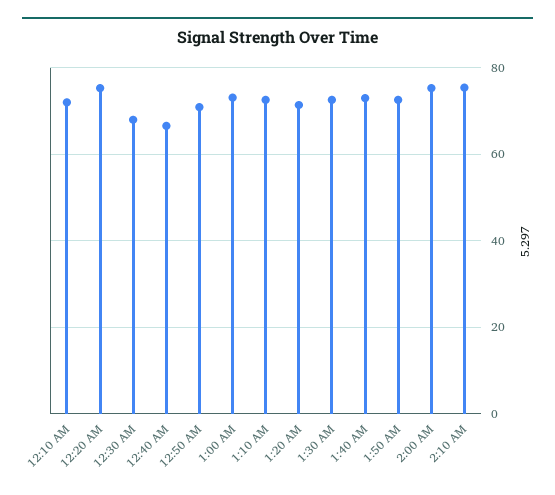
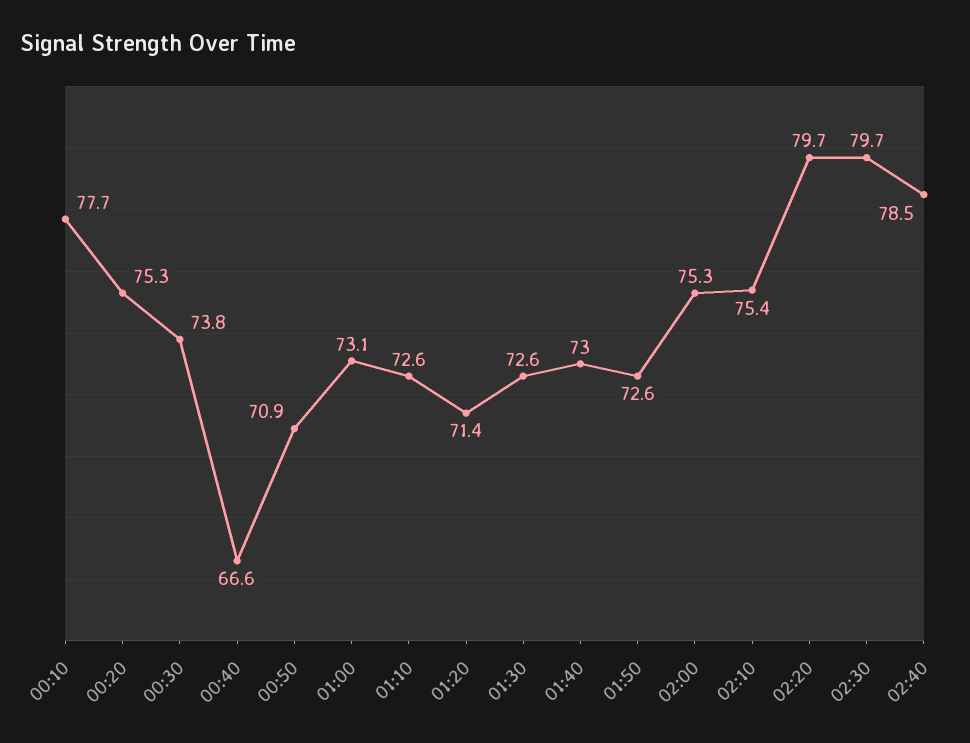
12:10 AM: 72 -> 77.7
12:30 AM: 68 -> 73.8
02:20: none -> 79.7
02:30: none -> 79.7
02:40: none -> 78.5

